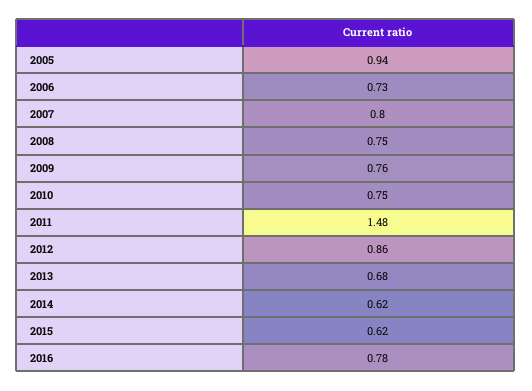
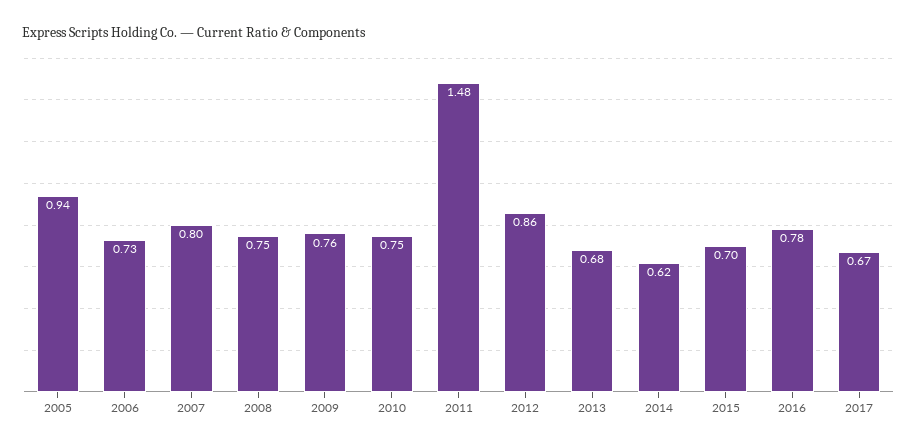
2015: 0.62 -> 0.7
2017: none -> 0.67

